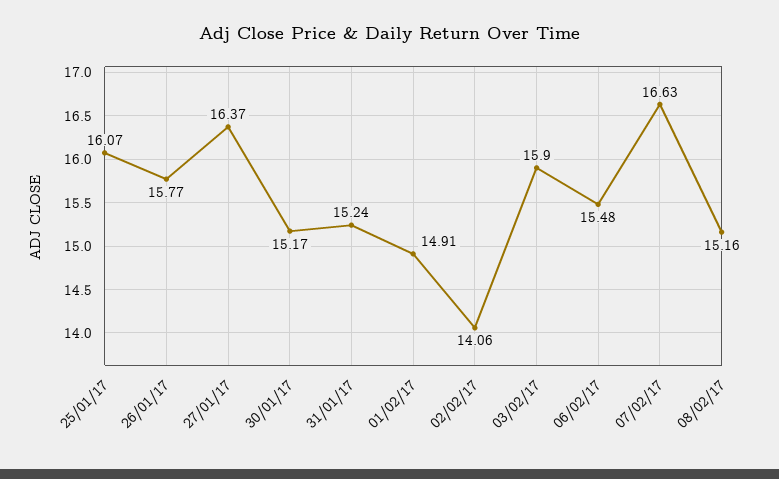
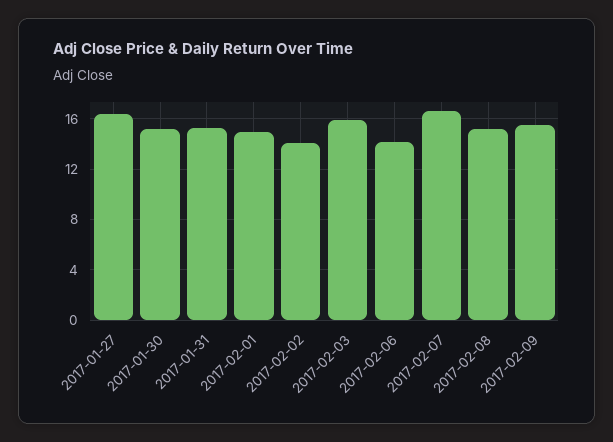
25/01/17: 16.07 -> none
26/01/17: 15.77 -> none
06/02/17: 15.48 -> 14
2017-02-09: none -> 15.5

